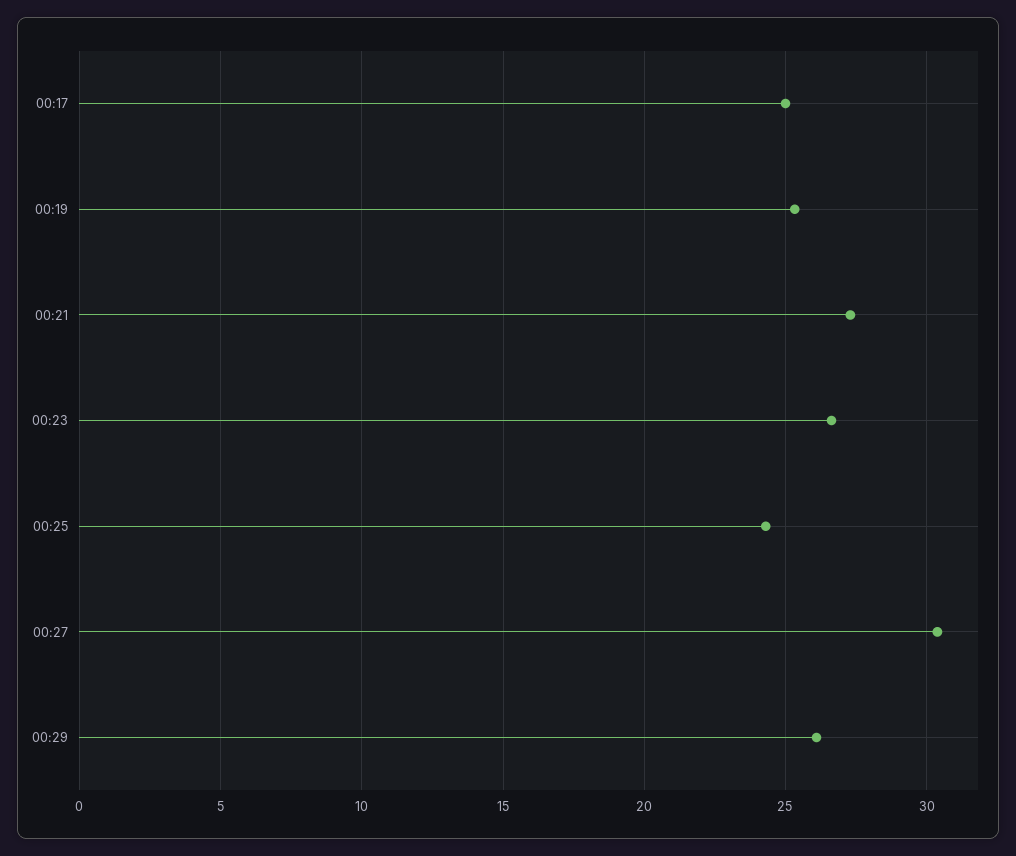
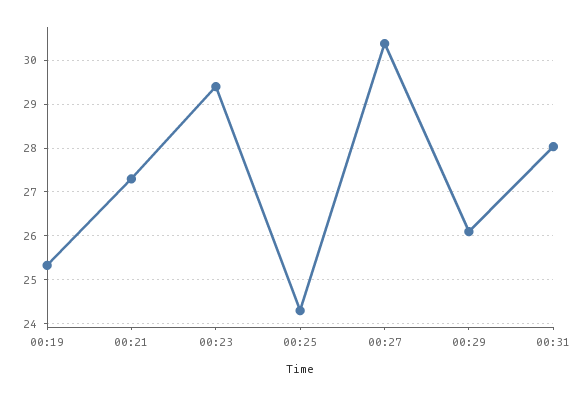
00:17: 25 -> none
00:23: 26.5 -> 29.4
00:31: none -> 28

